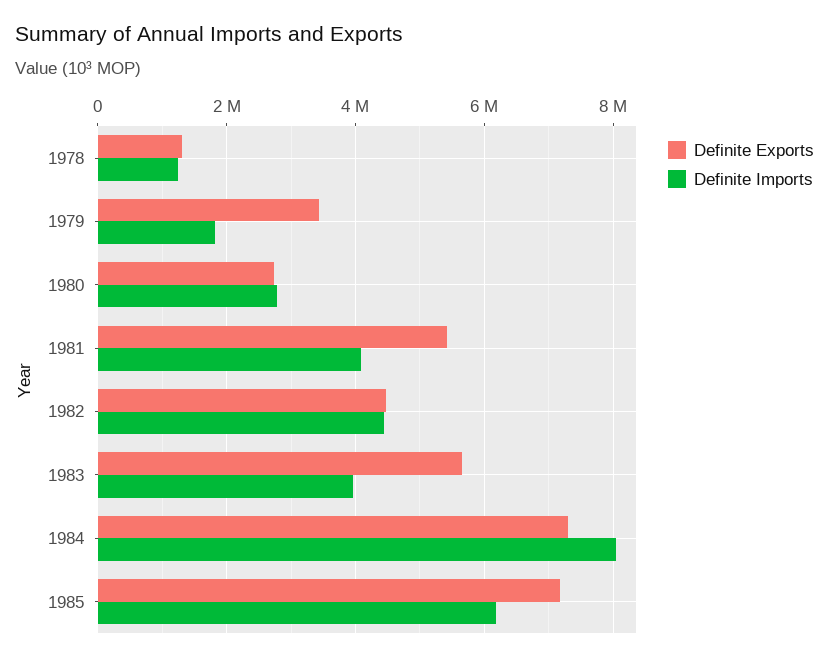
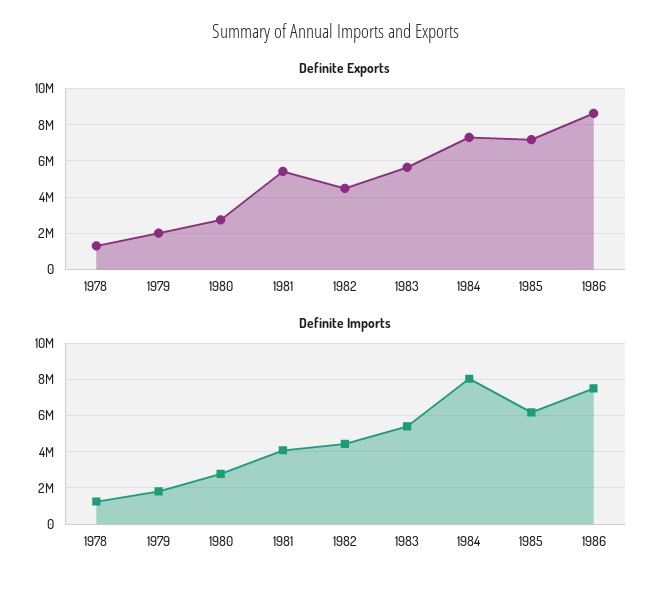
Definite Exports, 1979: 3400000 -> 2000000
Definite Imports, 1983: 4000000 -> 5500000
Definite Exports, 1986: none -> 8500000
Definite Imports, 1986: none -> 7500000

